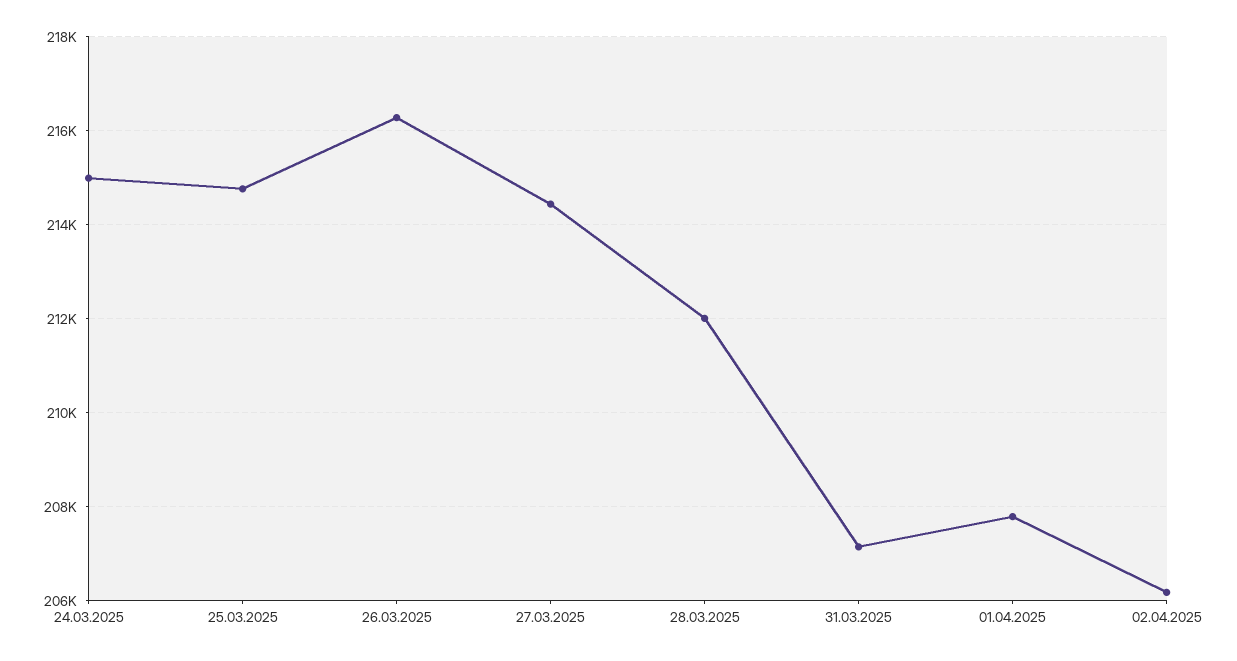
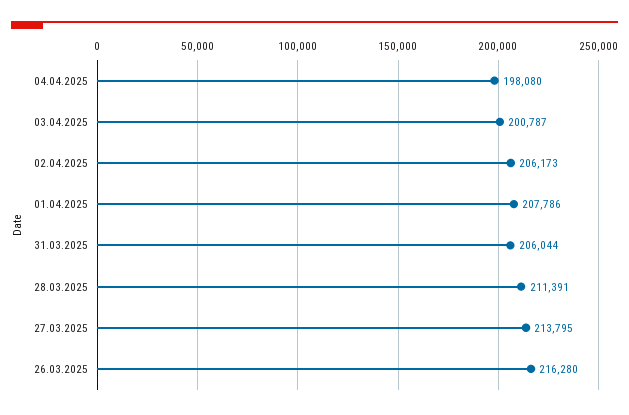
24.03.2025: 215000 -> none
25.03.2025: 214800 -> none
27.03.2025: 214400 -> 213795
28.03.2025: 212000 -> 211391
31.03.2025: 207200 -> 206044
04.04.2025: none -> 198080
03.04.2025: none -> 200787

